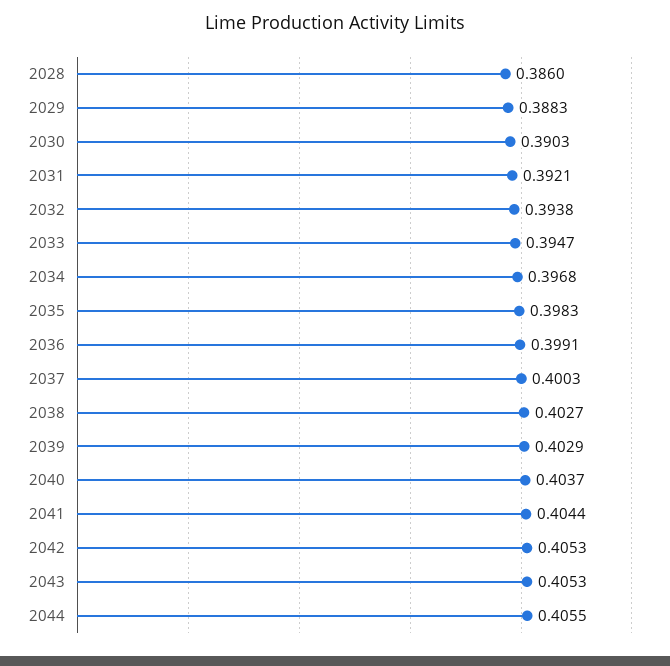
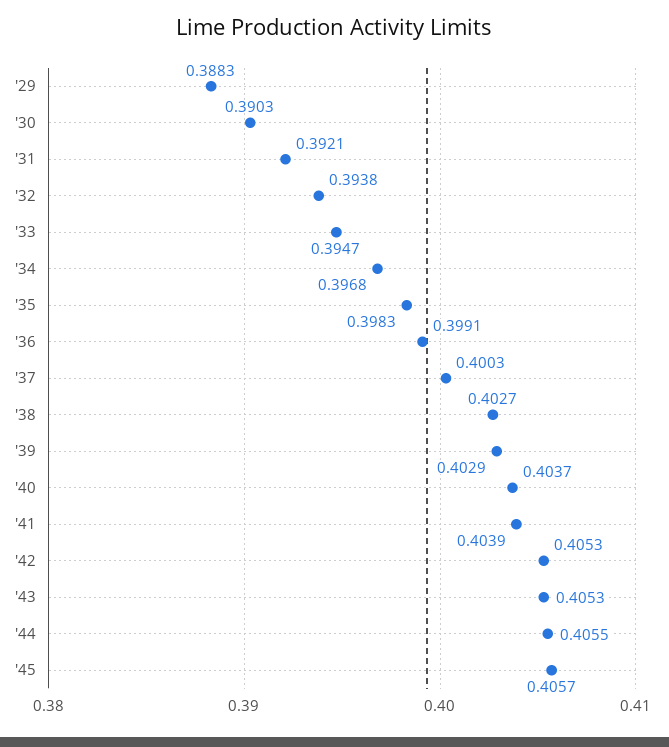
2028: 0.386 -> none
2041: 0.4044 -> 0.4039
'45: none -> 0.4057

